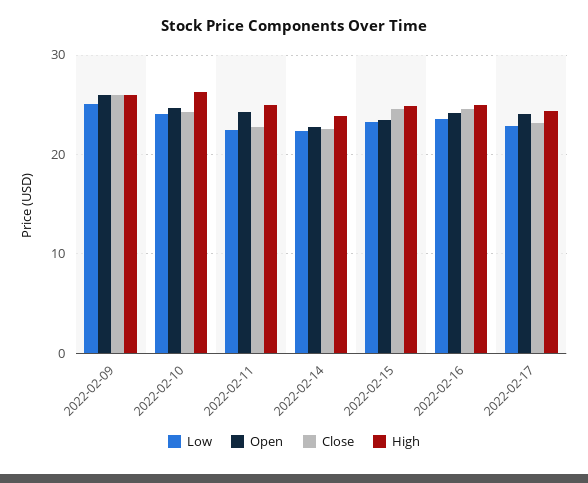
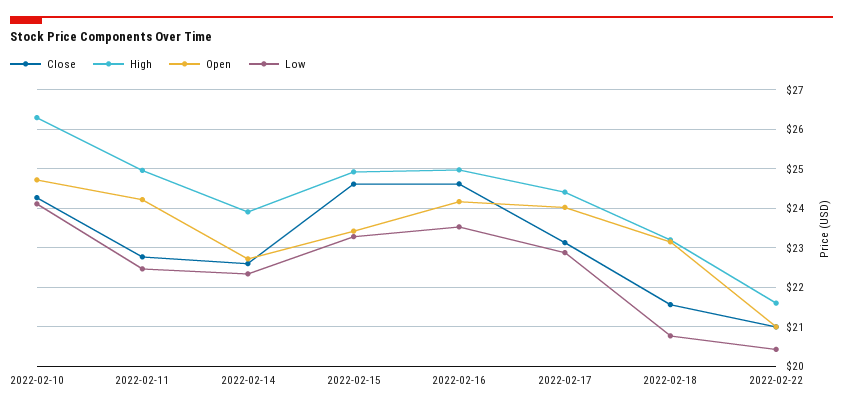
Low, 2022-02-09: 25 -> none
Open, 2022-02-09: 26 -> none
Close, 2022-02-09: 26 -> none
High, 2022-02-09: 26 -> none
Close, 2022-02-18: none -> 21.6
High, 2022-02-18: none -> 23.2
Open, 2022-02-18: none -> 23.2
Low, 2022-02-18: none -> 20.8
Close, 2022-02-22: none -> 21
High, 2022-02-22: none -> 21.6
Open, 2022-02-22: none -> 21
Low, 2022-02-22: none -> 20.4

